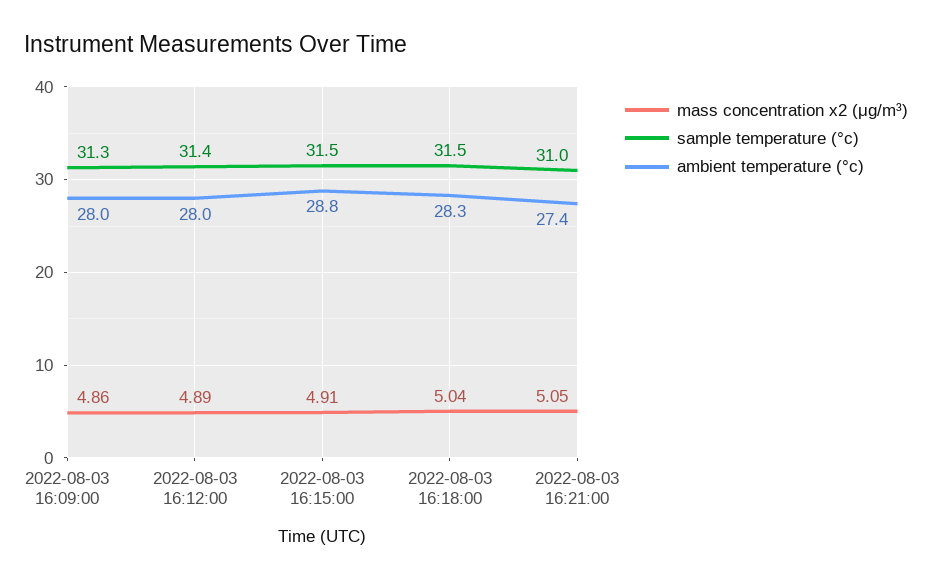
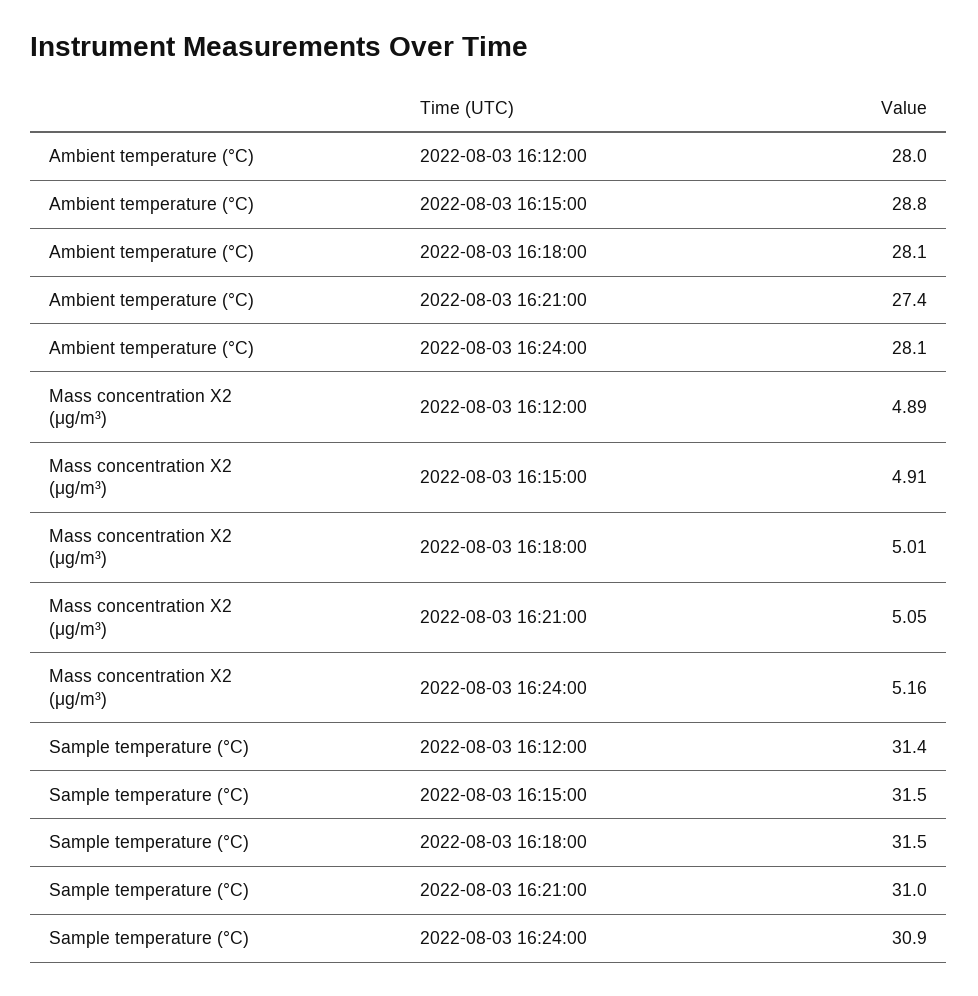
mass concentration x2 (μg/m³), 2022-08-03 16:09:00: 4.86 -> none
sample temperature (°c), 2022-08-03 16:09:00: 31.3 -> none
ambient temperature (°c), 2022-08-03 16:09:00: 28 -> none
mass concentration x2 (μg/m³), 2022-08-03 16:18:00: 5.04 -> 5.01
ambient temperature (°c), 2022-08-03 16:18:00: 28.3 -> 28.1
ambient temperature (°c), 2022-08-03 16:24:00: none -> 28.1
mass concentration x2 (μg/m³), 2022-08-03 16:24:00: none -> 5.16
sample temperature (°c), 2022-08-03 16:24:00: none -> 30.9

